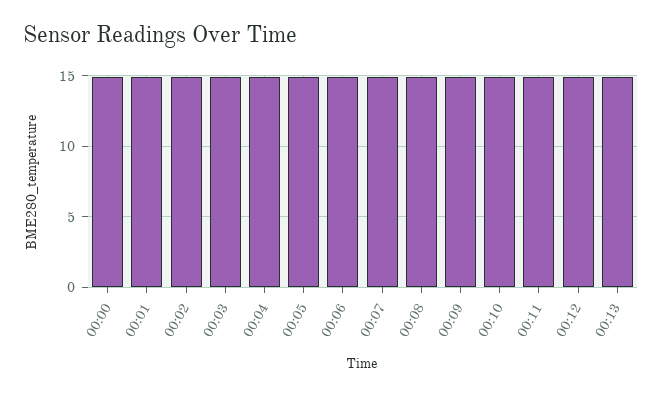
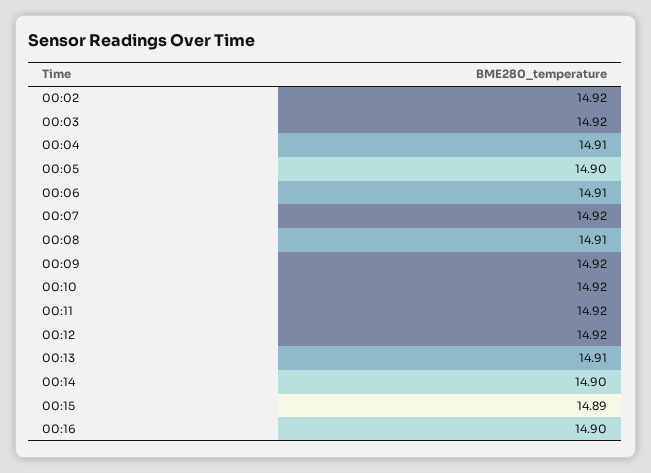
00:00: 15 -> none
00:01: 15 -> none
00:14: none -> 14.9
00:15: none -> 14.89
00:16: none -> 14.9

